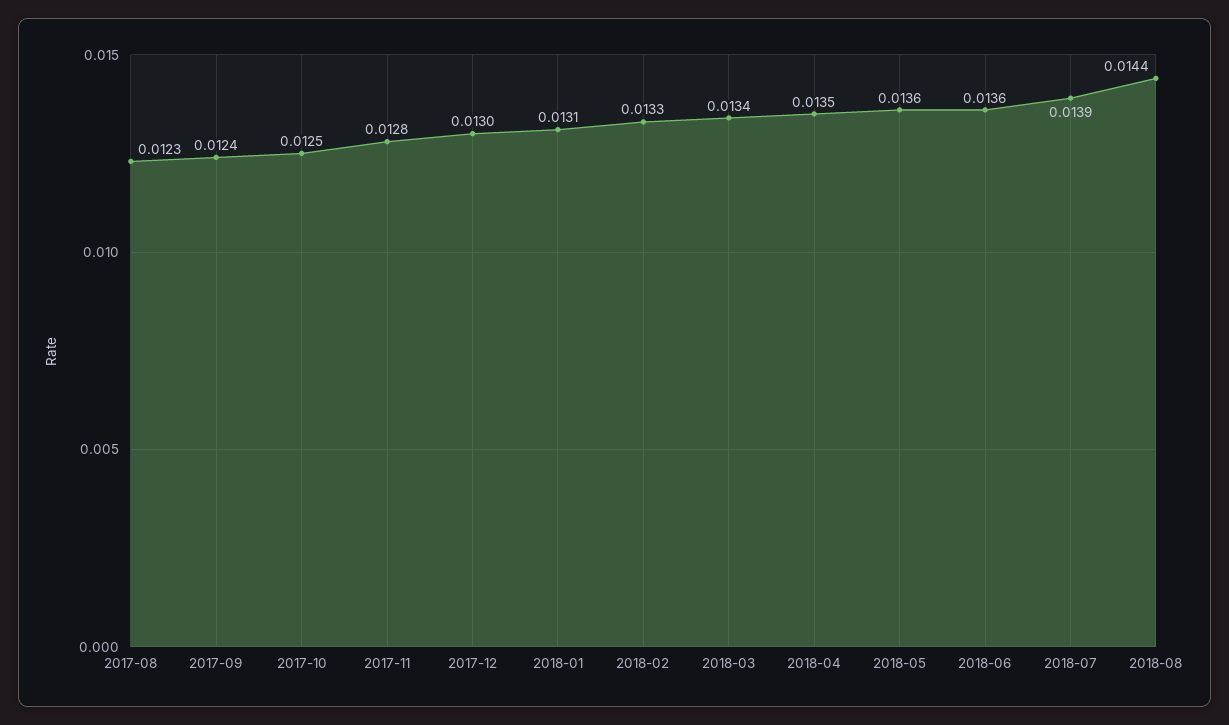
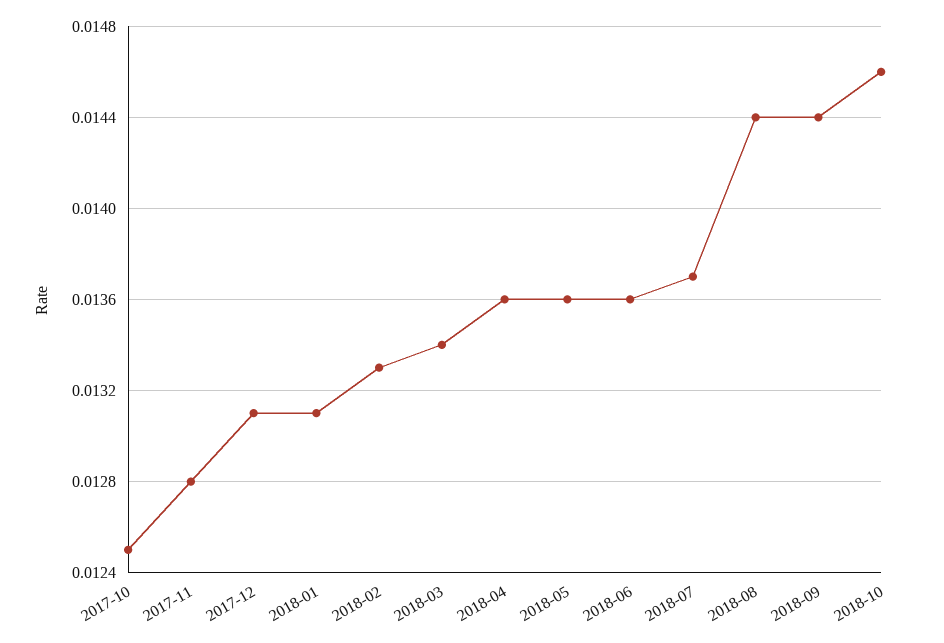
2017-08: 0.0123 -> none
2017-09: 0.0124 -> none
2017-12: 0.013 -> 0.0131
2018-04: 0.0135 -> 0.0136
2018-07: 0.0139 -> 0.0137
2018-09: none -> 0.0144
2018-10: none -> 0.0146

